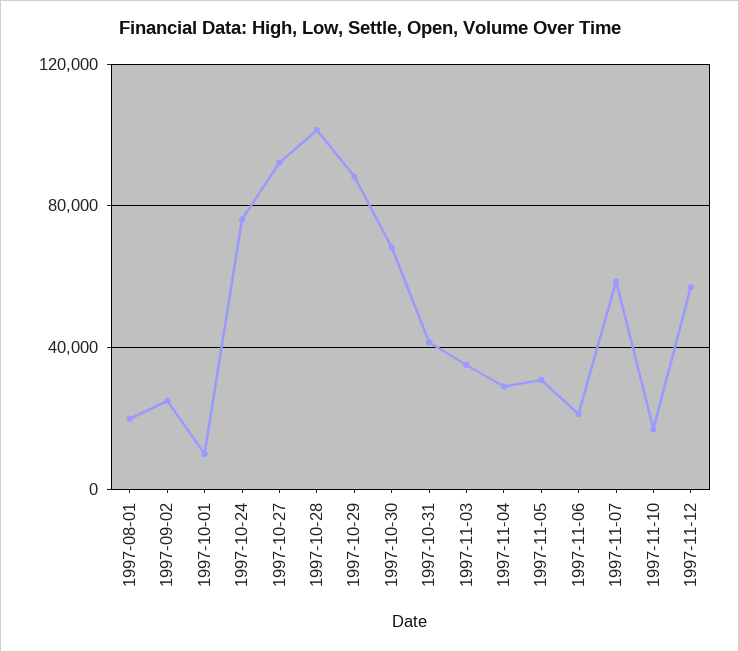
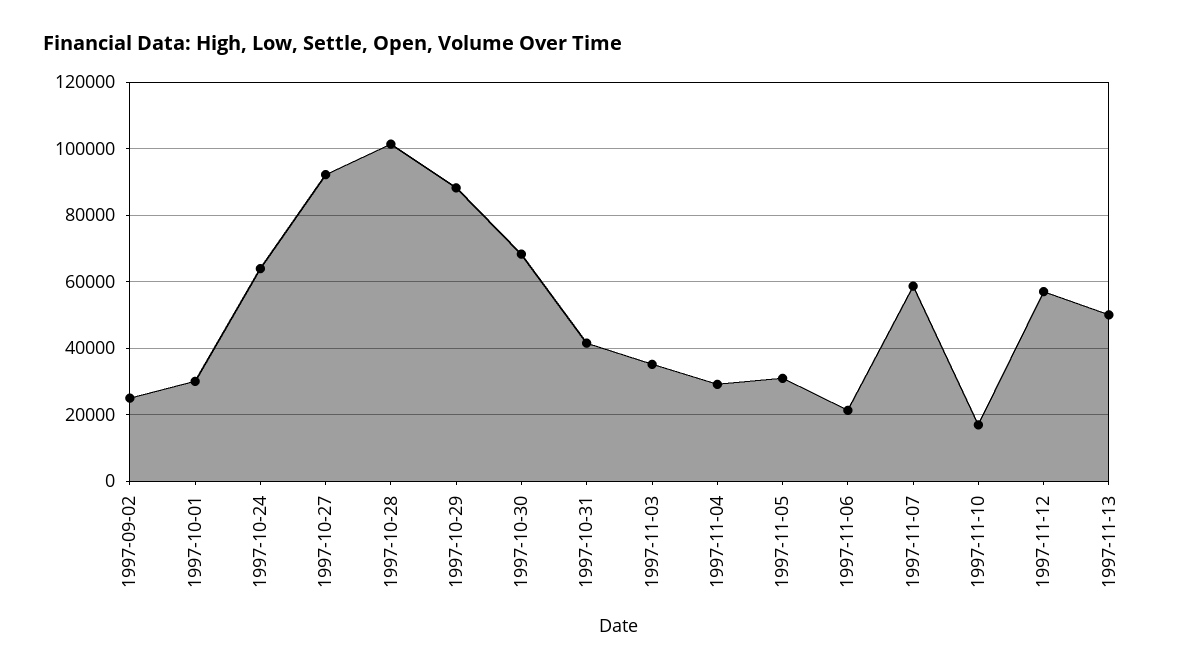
1997-08-01: 20000 -> none
1997-10-01: 10000 -> 30000
1997-10-24: 75000 -> 64000
1997-11-13: none -> 50000

